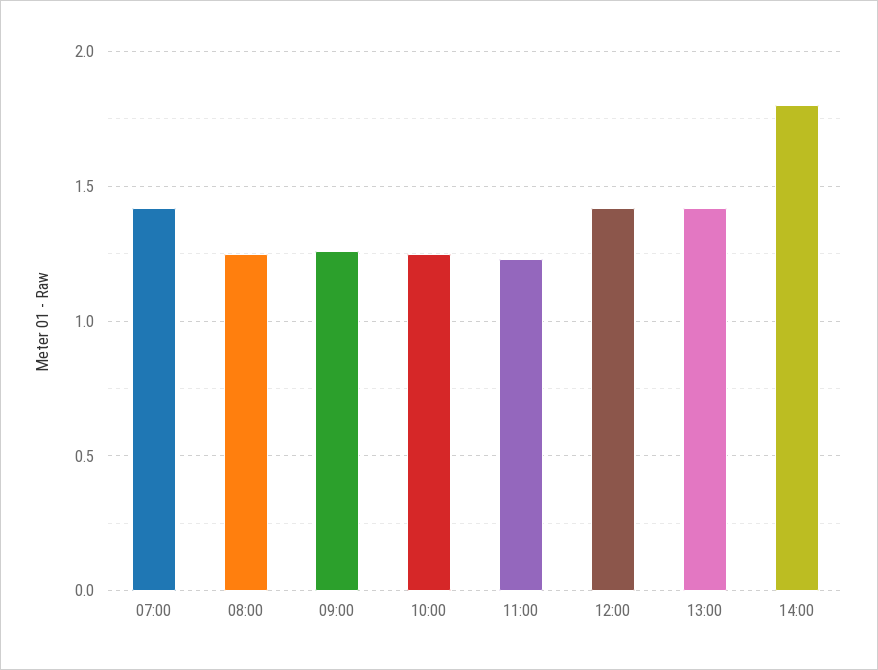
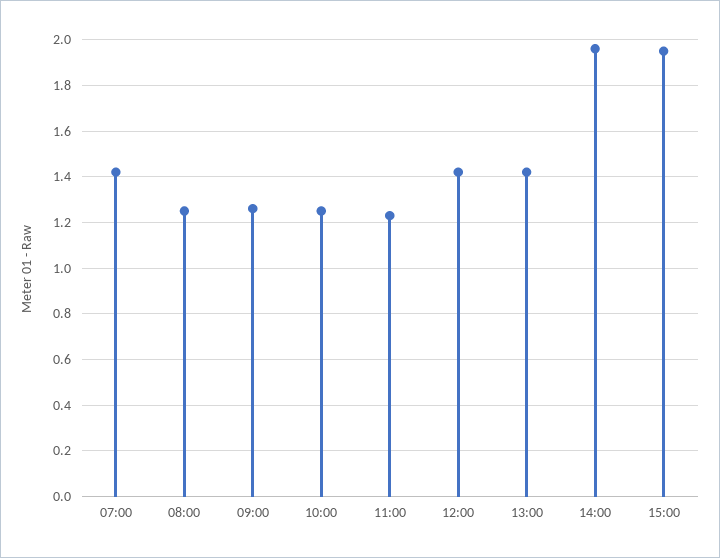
14:00: 1.8 -> 1.95
15:00: none -> 1.95

